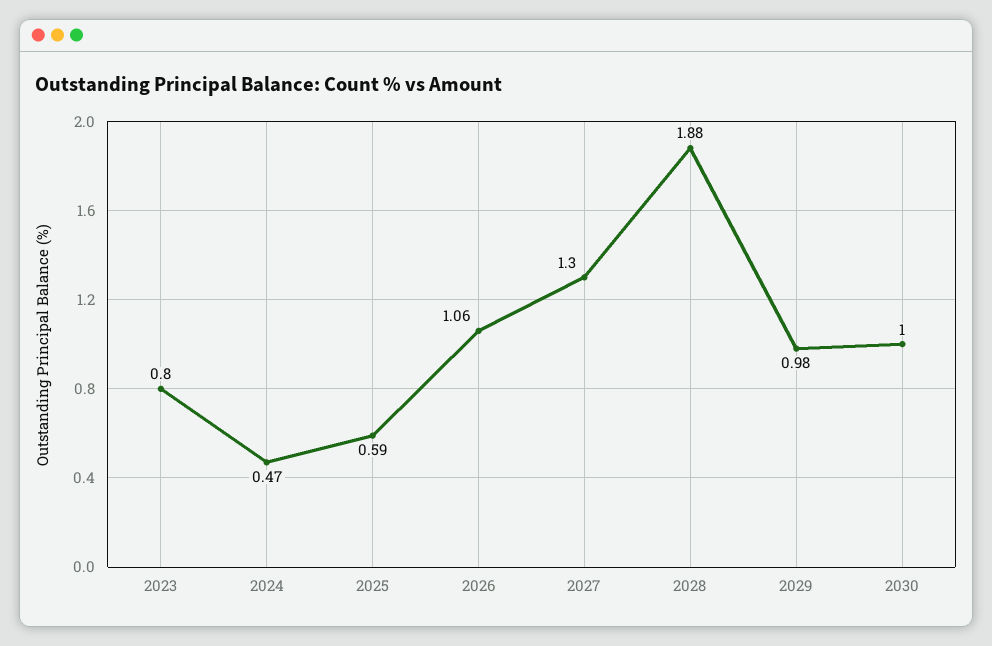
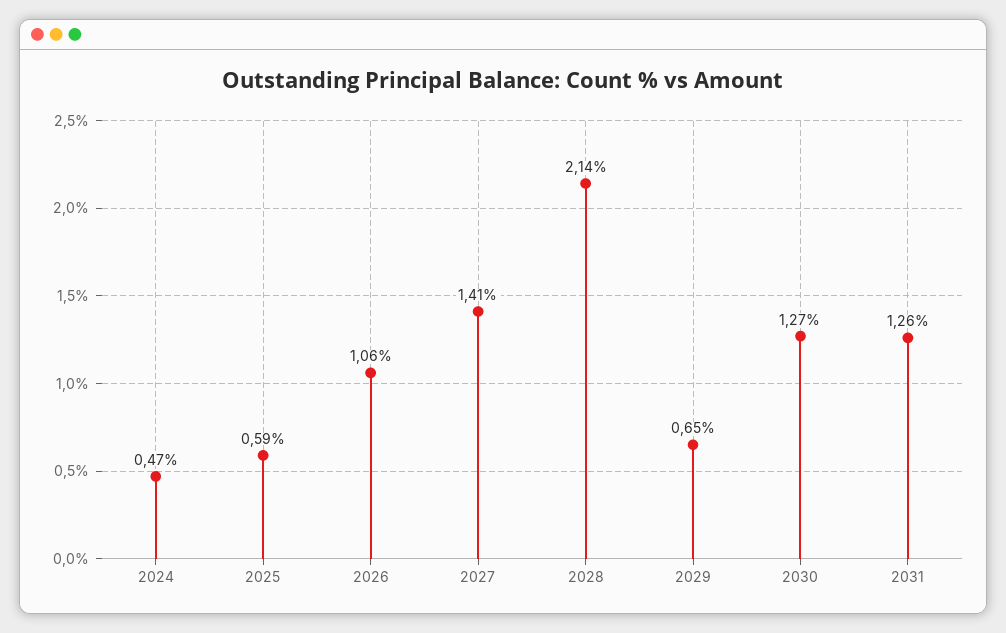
2023: 0.8 -> none
2027: 1.3 -> 1.41
2028: 1.88 -> 2.14
2029: 0.98 -> 0.65
2030: 1 -> 1.27
2031: none -> 1.26

